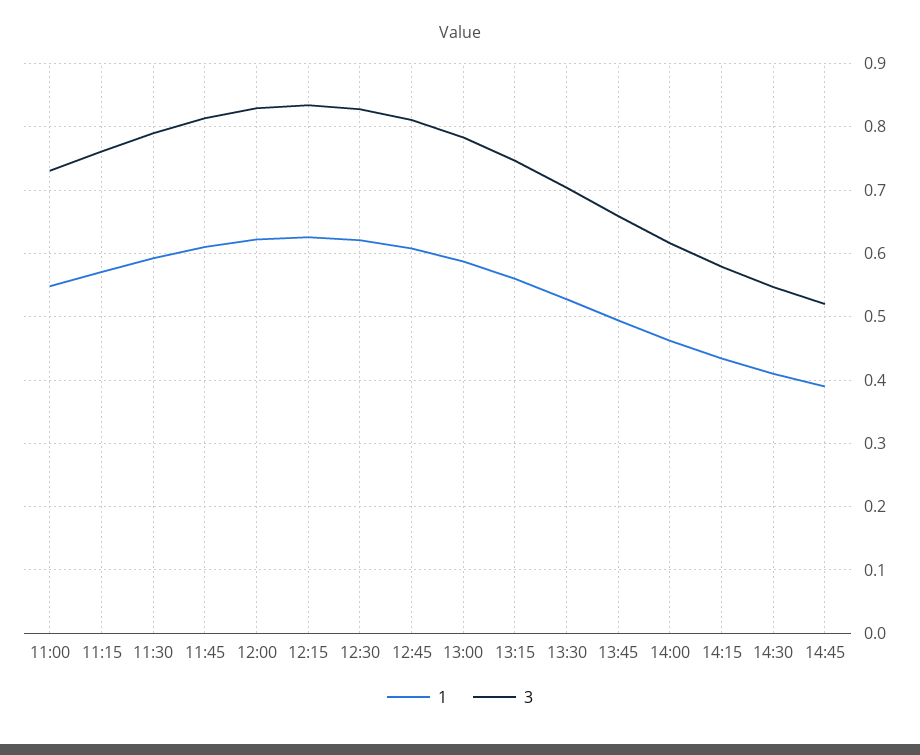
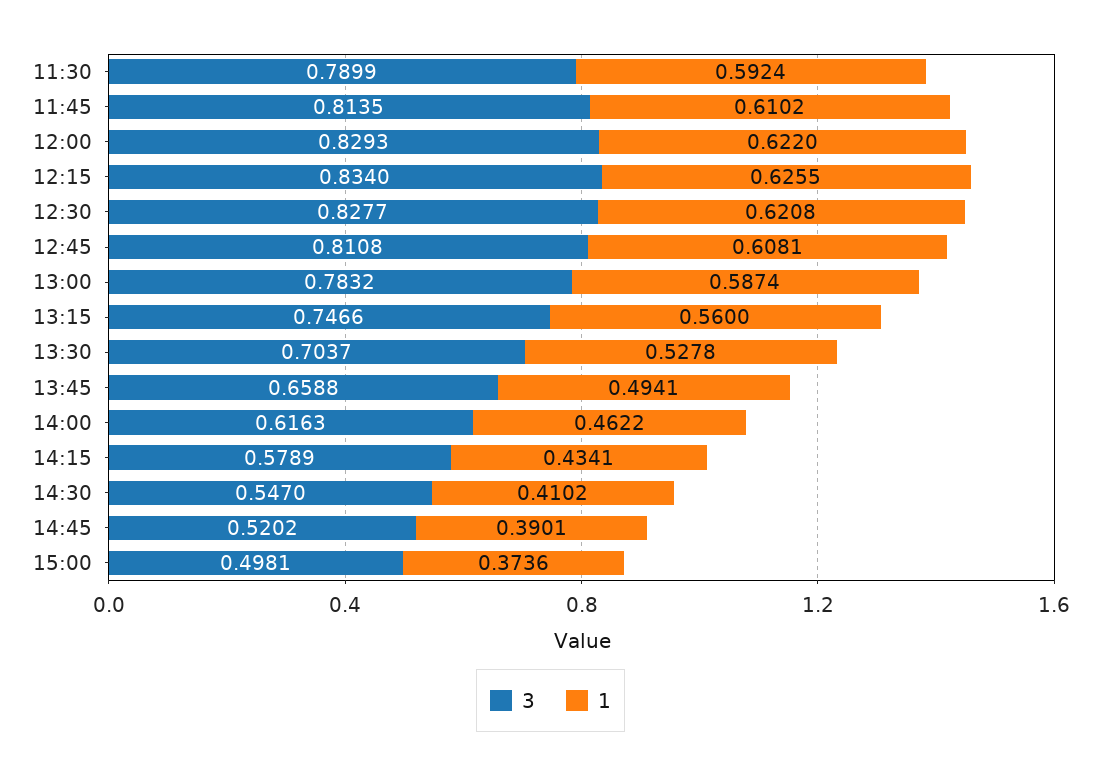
1, 11:00: 0.55 -> none
3, 11:00: 0.73 -> none
1, 11:15: 0.57 -> none
3, 11:15: 0.76 -> none
3, 15:00: none -> 0.4981
1, 15:00: none -> 0.3736

